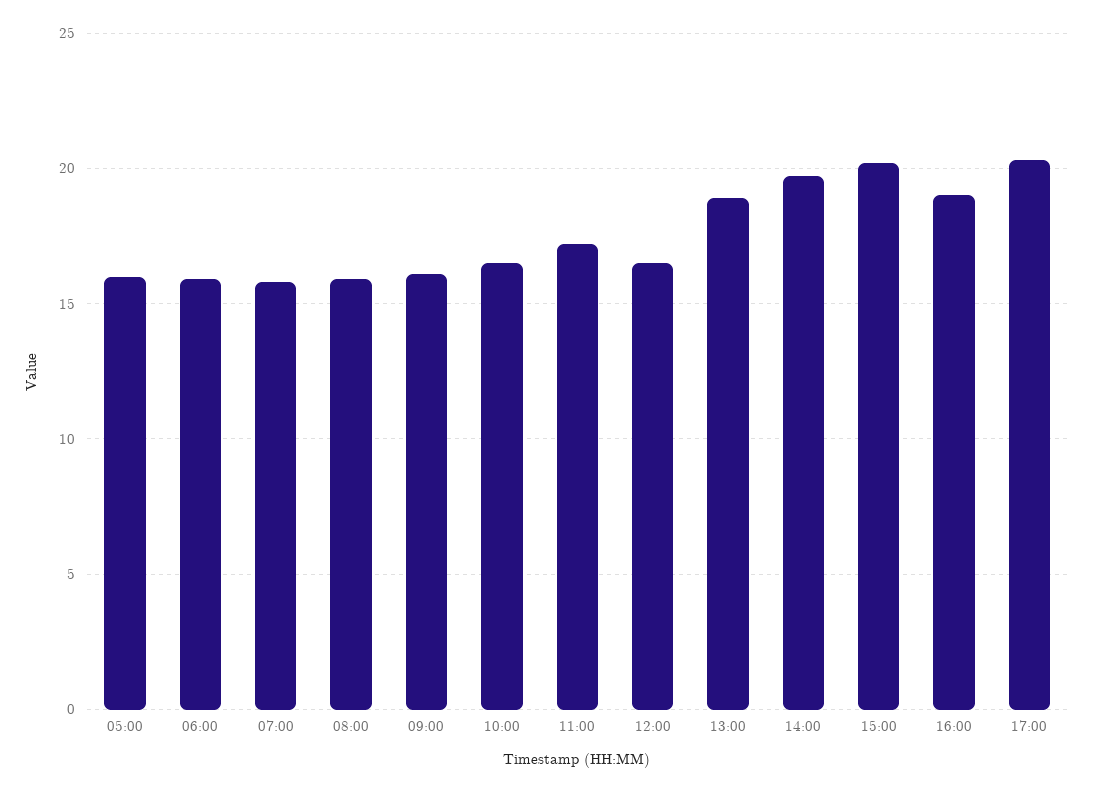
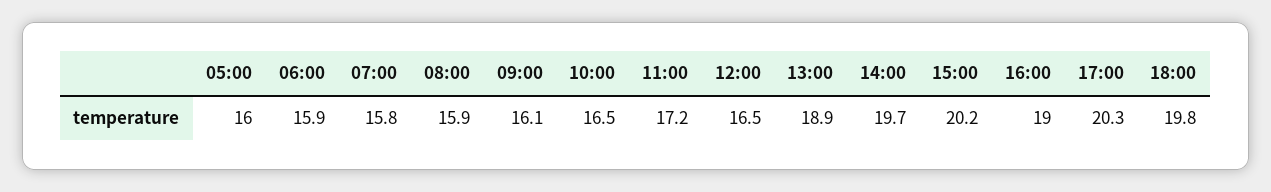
18:00: none -> 19.8

